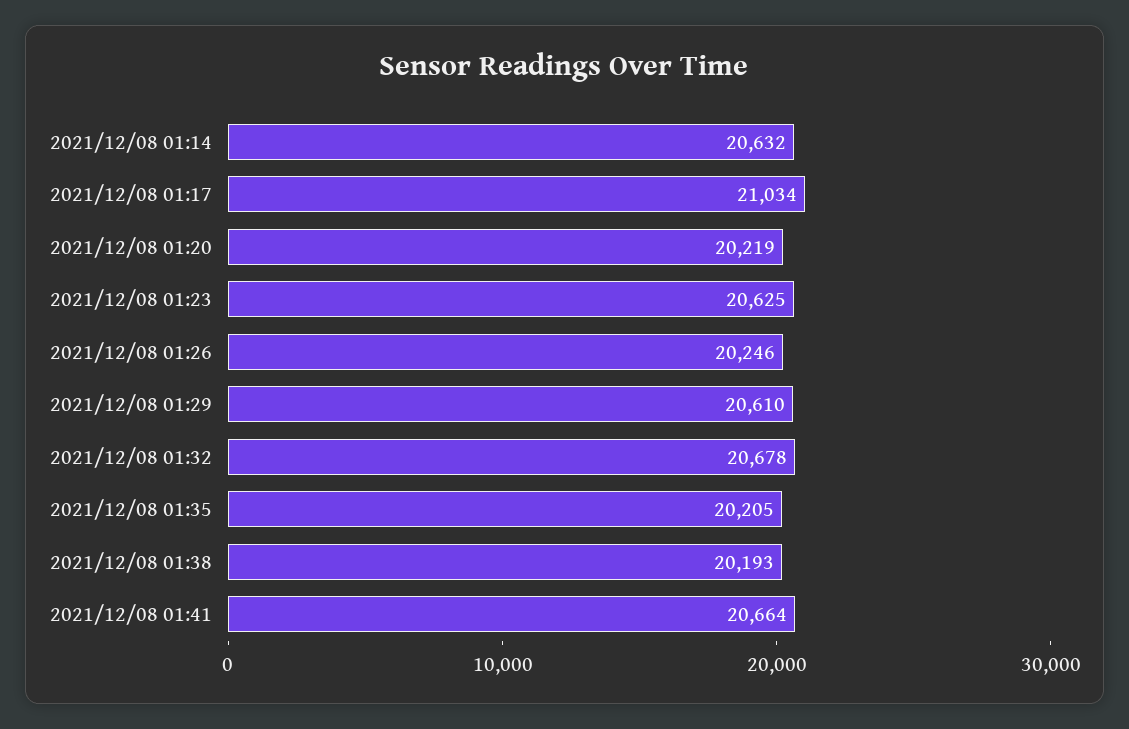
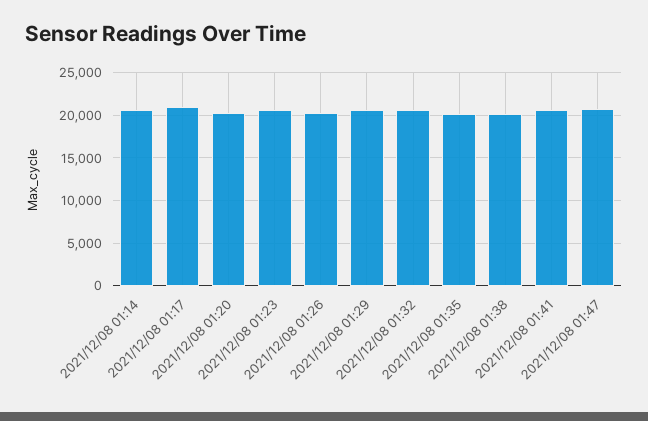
2021/12/08 01:47: none -> 21000

